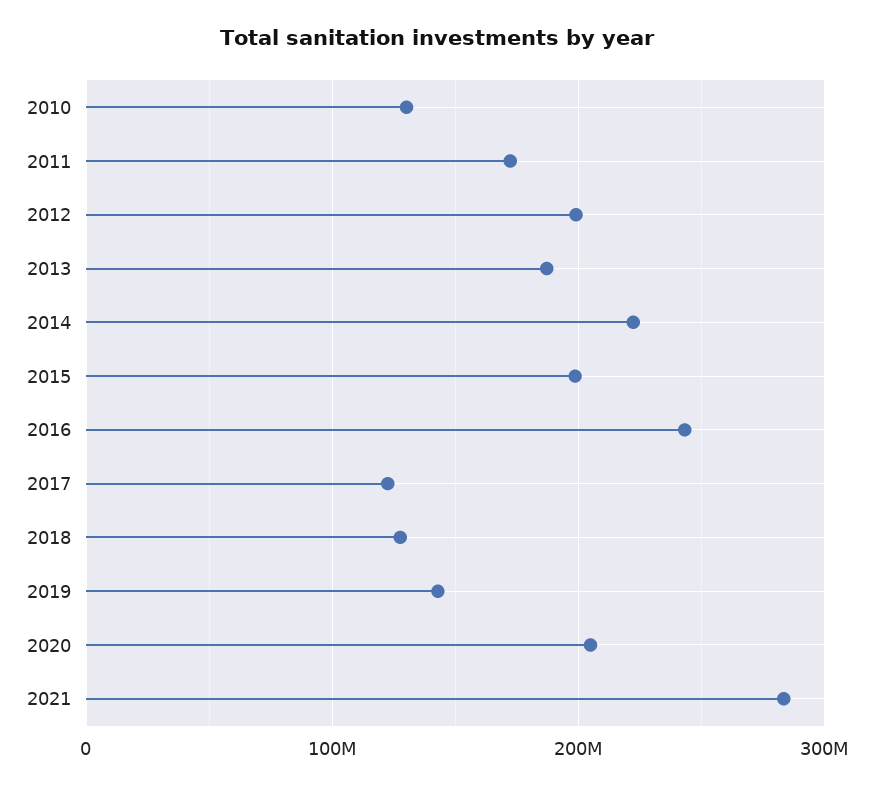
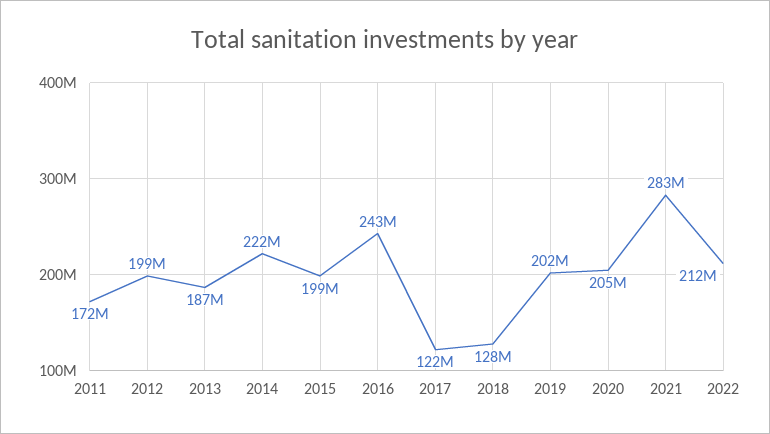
2010: 130000000 -> none
2019: 140000000 -> 202000000
2022: none -> 212000000

